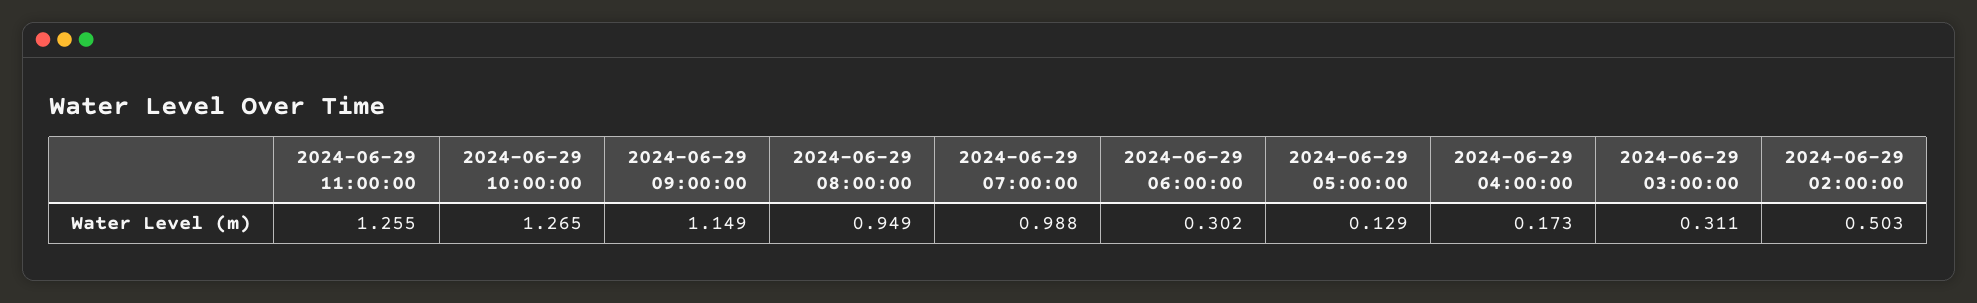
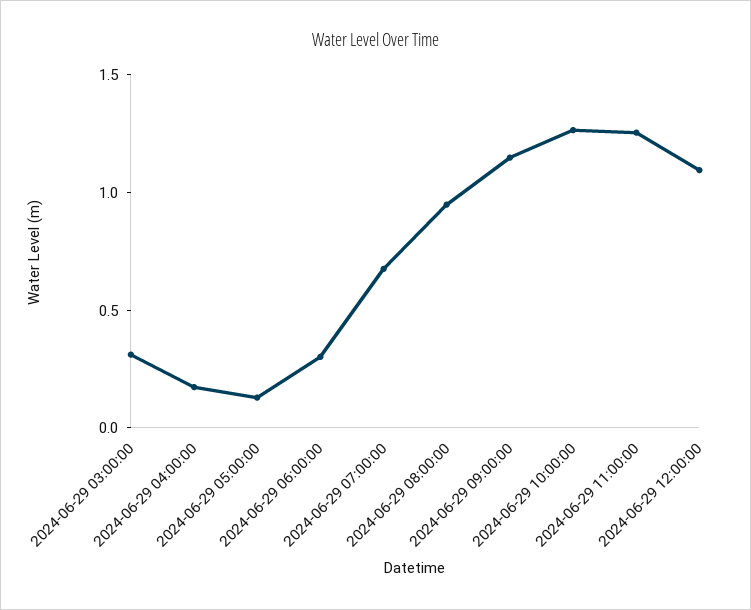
2024-06-29 07:00:00: 0.988 -> 0.7
2024-06-29 02:00:00: 0.503 -> none
2024-06-29 12:00:00: none -> 1.1

